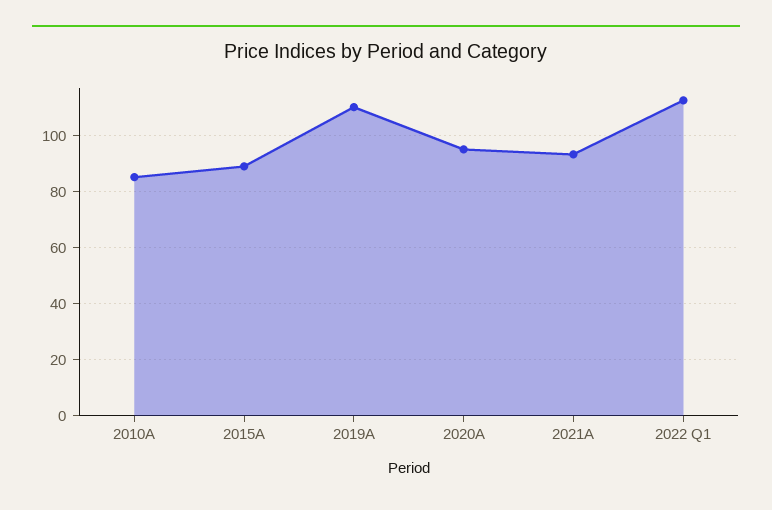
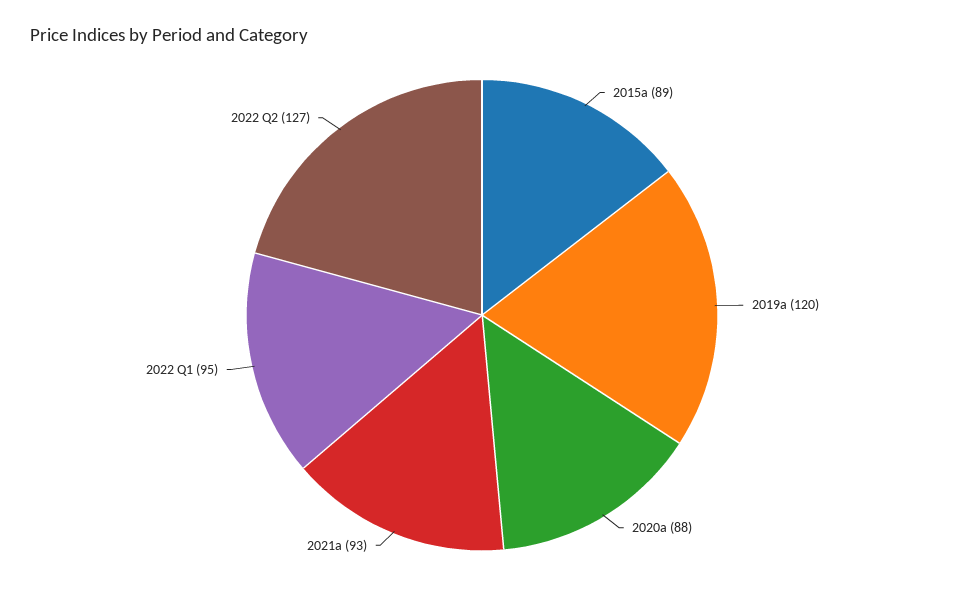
2010A: 85 -> none
2019A: 110 -> 120
2020A: 95 -> 88
2022 Q1: 112.5 -> 95
2022 Q2: none -> 127

